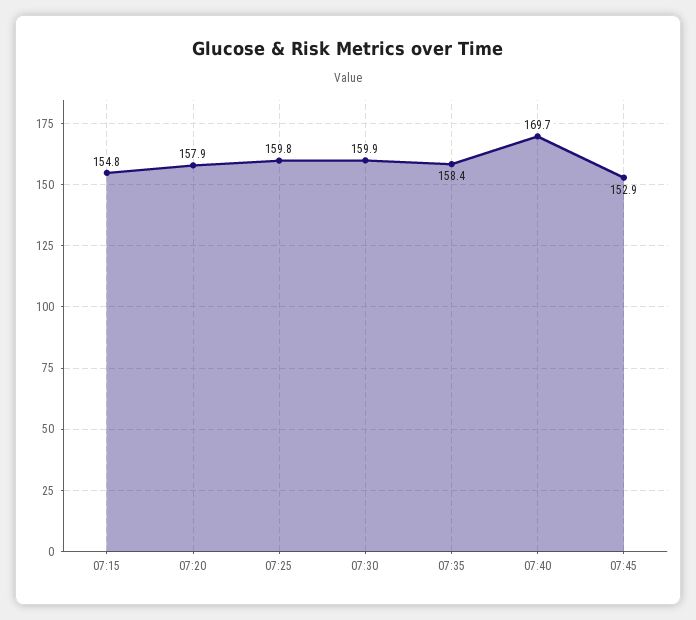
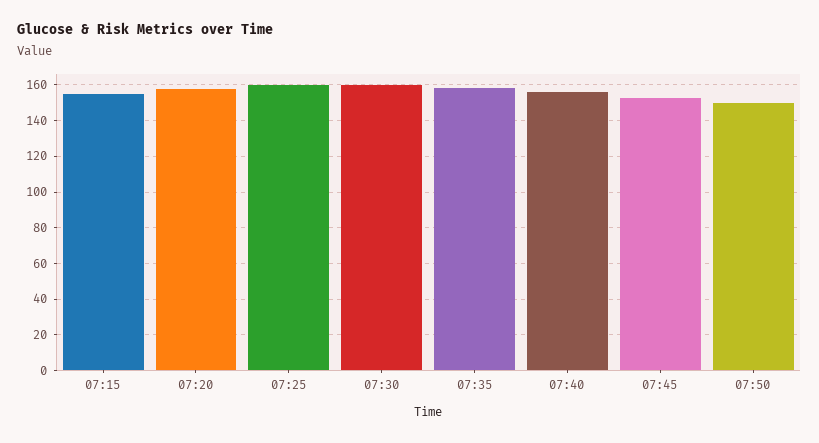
07:40: 169.7 -> 155
07:50: none -> 150

